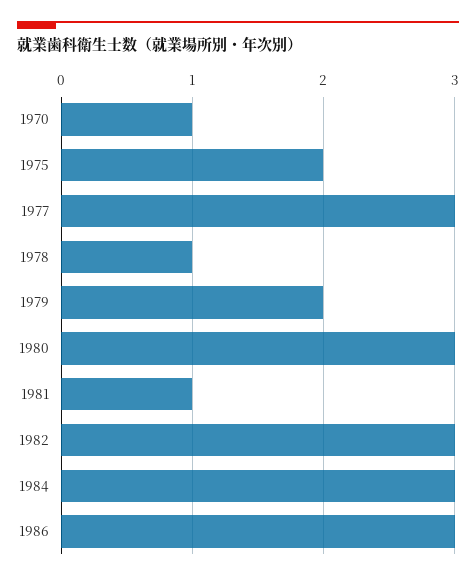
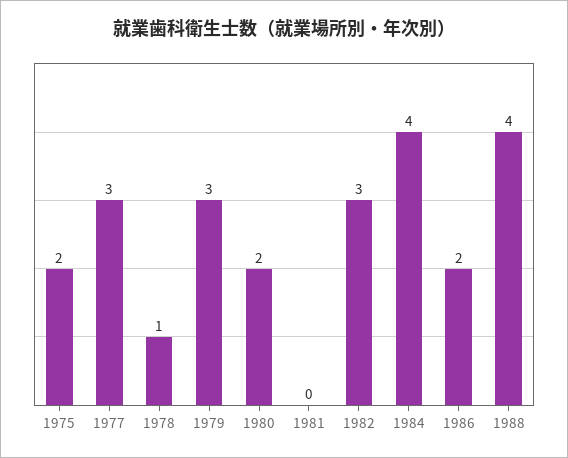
1970: 1 -> none
1979: 2 -> 3
1980: 3 -> 2
1981: 1 -> 0
1984: 3 -> 4
1986: 3 -> 2
1988: none -> 4

